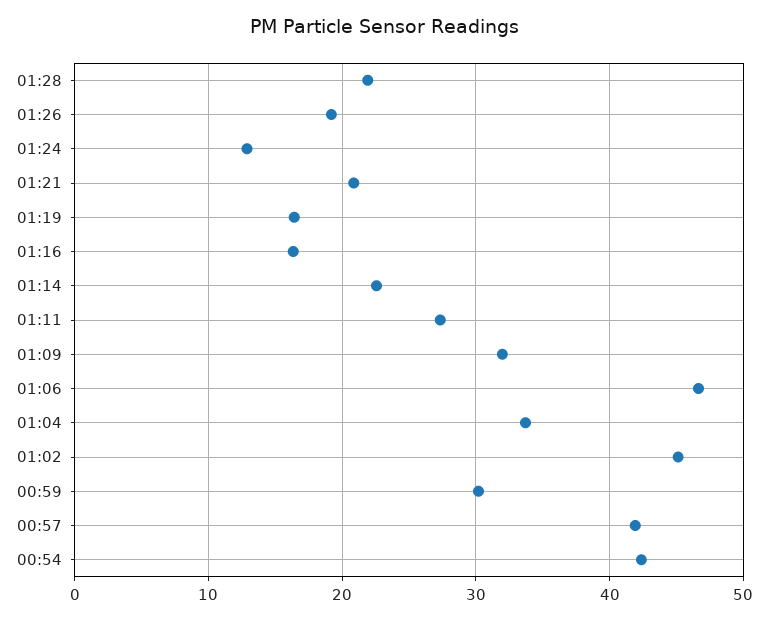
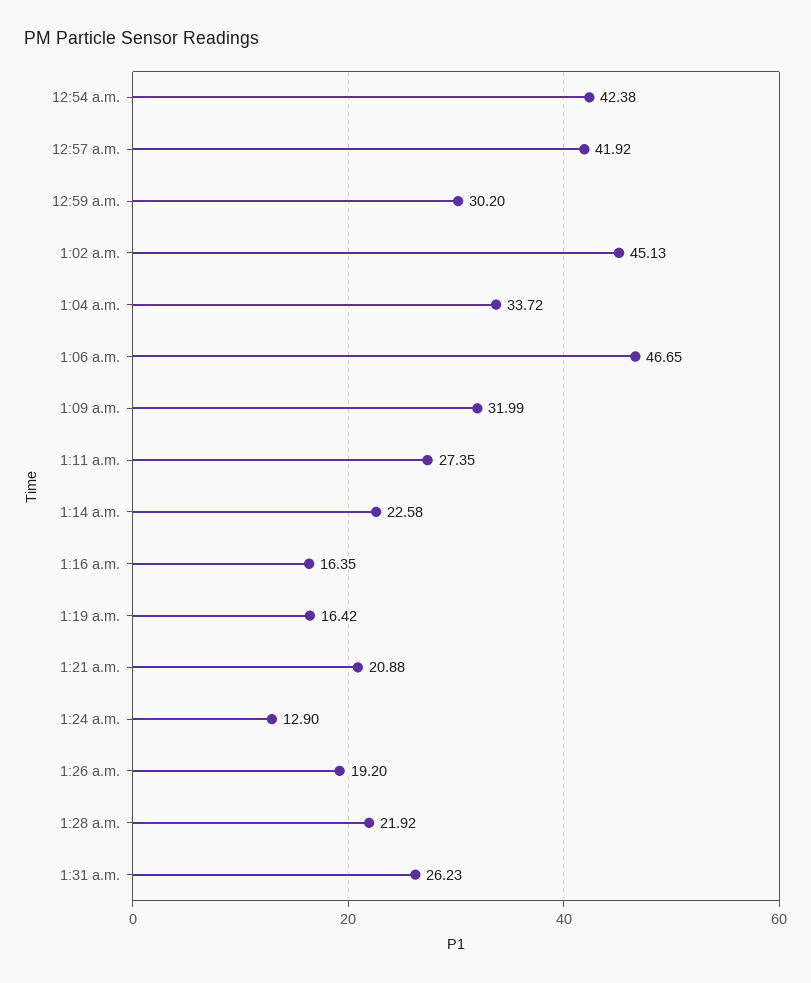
1:31 a.m.: none -> 26.23

